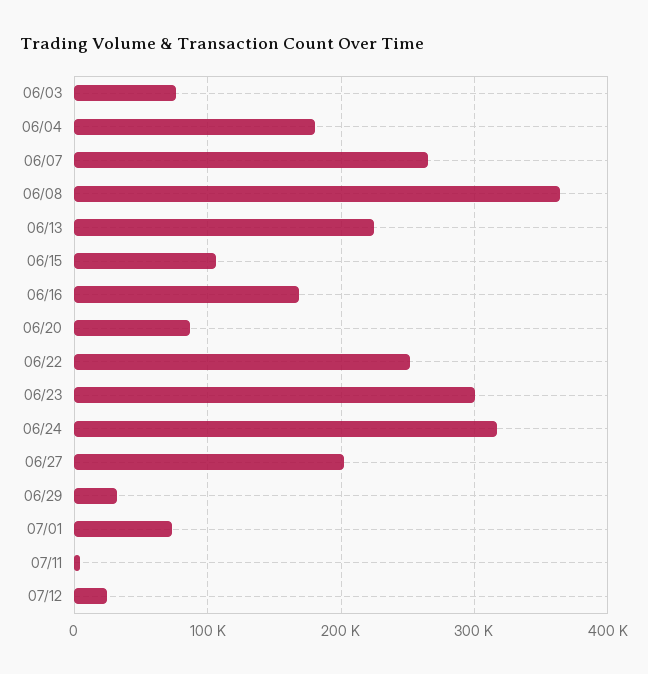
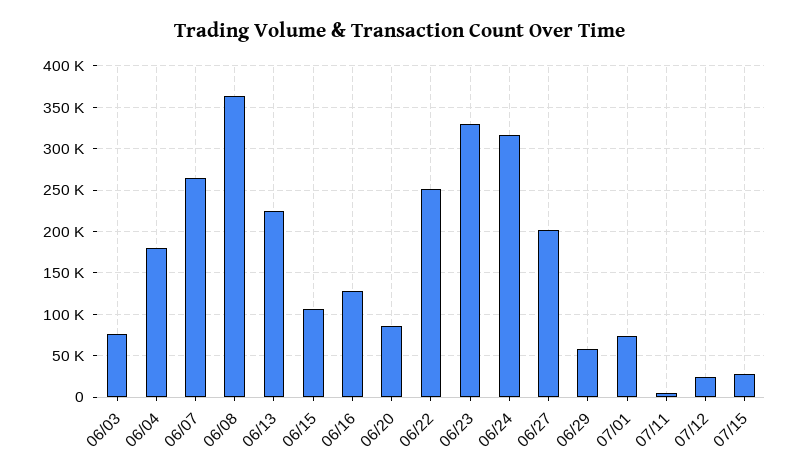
06/16: 170000 -> 130000
06/23: 300000 -> 330000
06/29: 30000 -> 60000
07/15: none -> 30000

